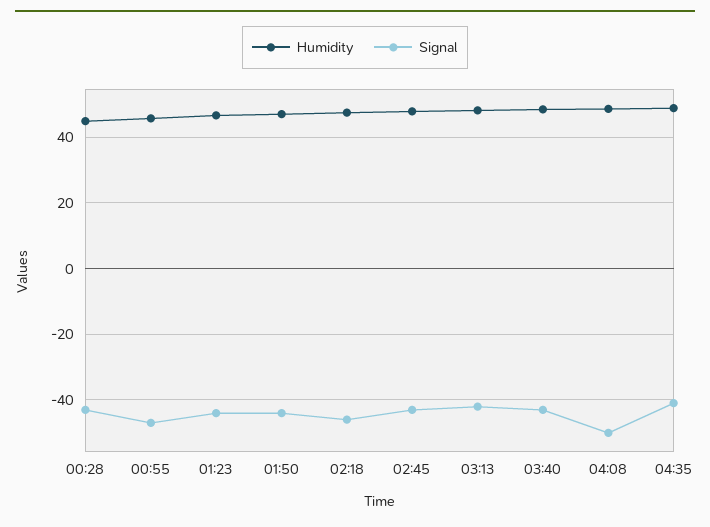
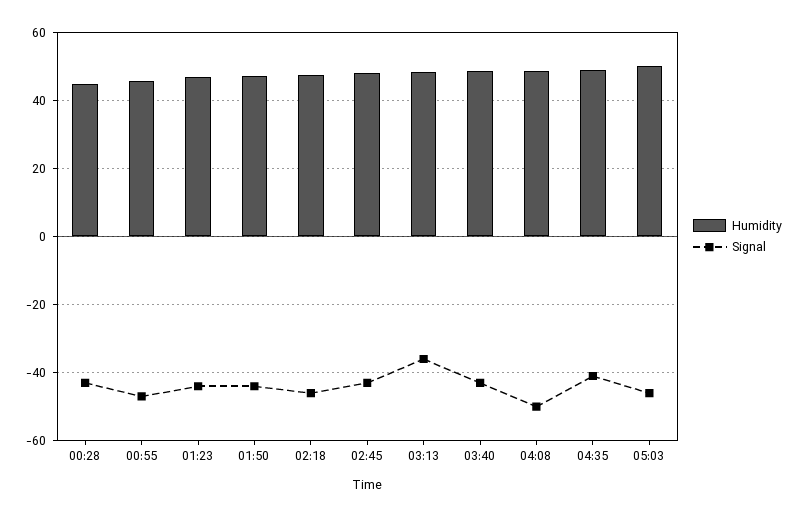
Signal, 03:13: -42 -> -36
Humidity, 05:03: none -> 50
Signal, 05:03: none -> -46

